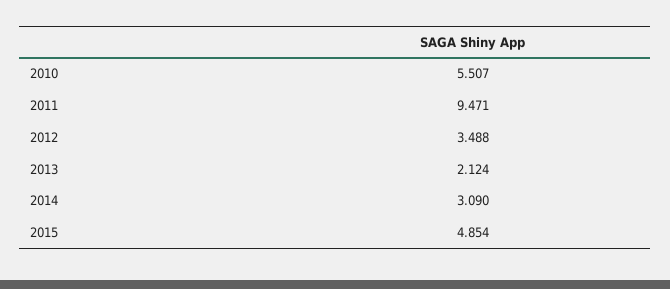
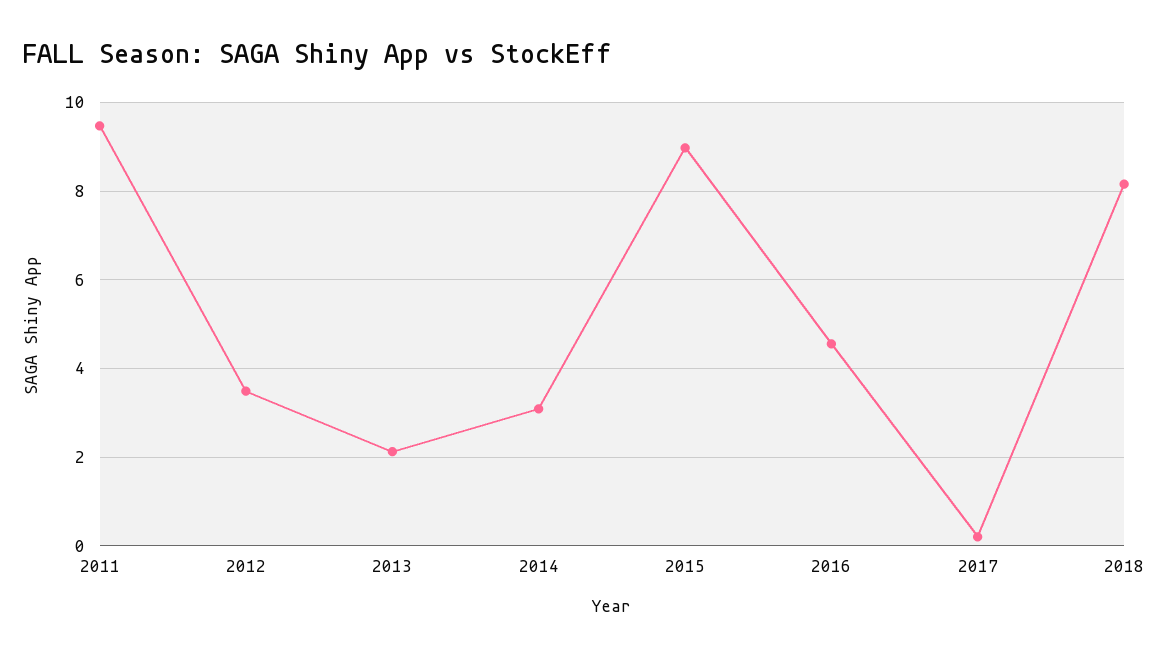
2010: 5.507 -> none
2015: 4.854 -> 9
2016: none -> 4.6
2017: none -> 0.2
2018: none -> 8.2

